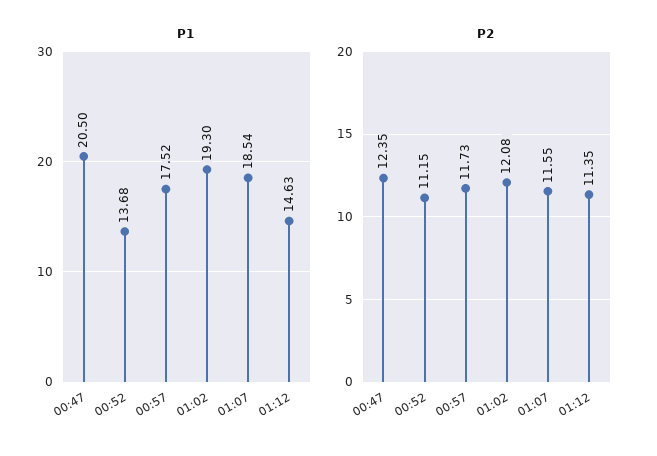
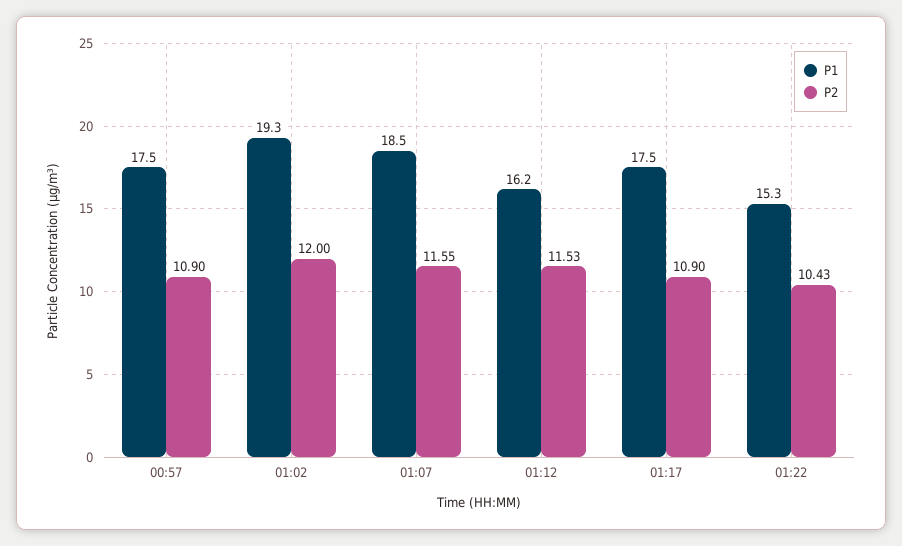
P1, 00:47: 20.5 -> none
P1, 00:52: 13.68 -> none
P1, 01:12: 14.63 -> 16.2
P2, 00:47: 12.35 -> none
P2, 00:52: 11.15 -> none
P2, 00:57: 11.73 -> 10.9
P2, 01:02: 12.08 -> 12
P2, 01:12: 11.35 -> 11.53
P1, 01:17: none -> 17.5
P2, 01:17: none -> 10.9
P1, 01:22: none -> 15.3
P2, 01:22: none -> 10.43

